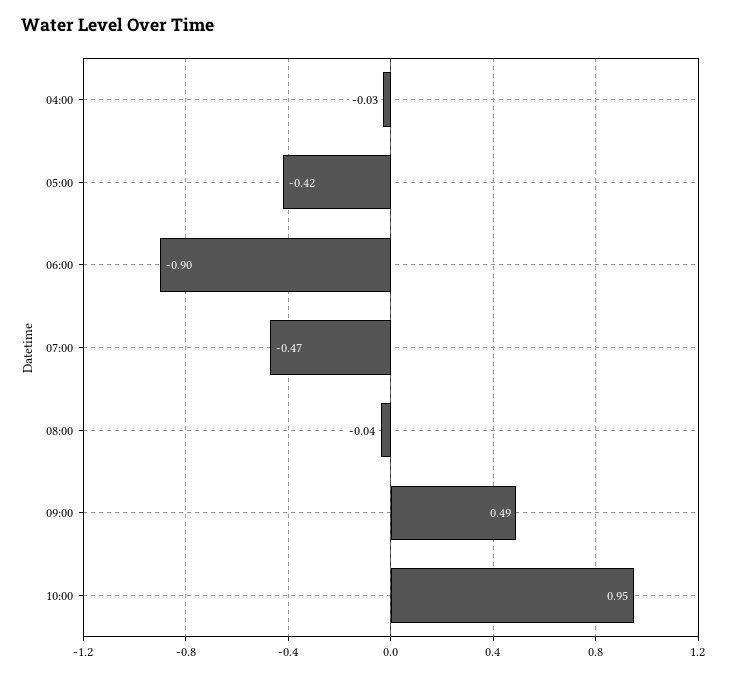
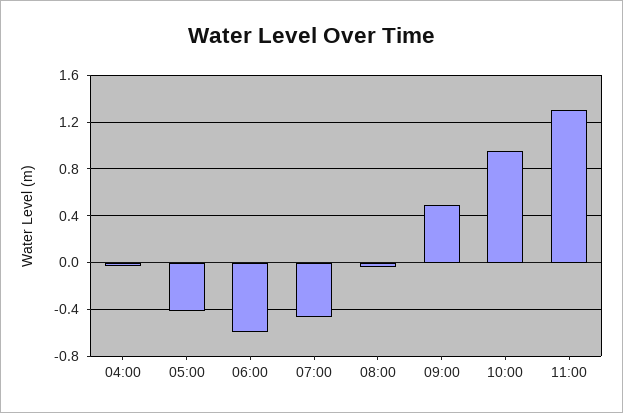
06:00: -0.9 -> -0.6
11:00: none -> 1.3

